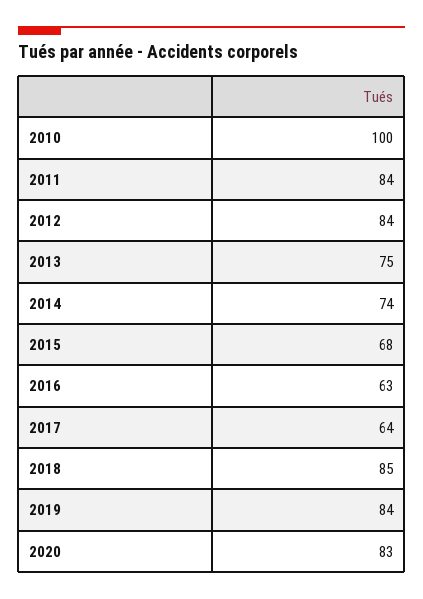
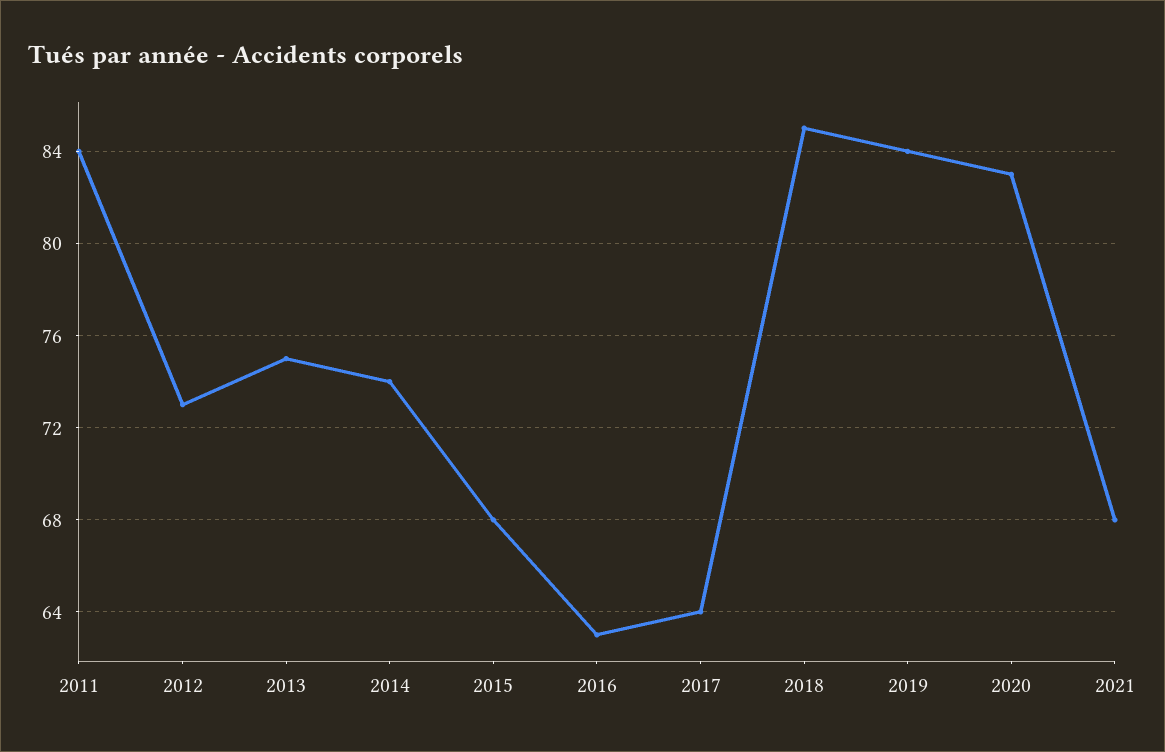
2010: 100 -> none
2012: 84 -> 73
2021: none -> 68

